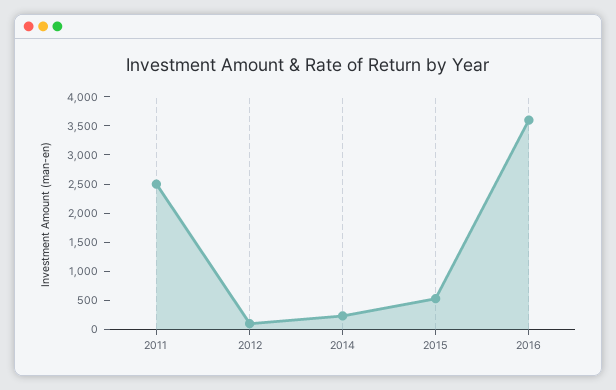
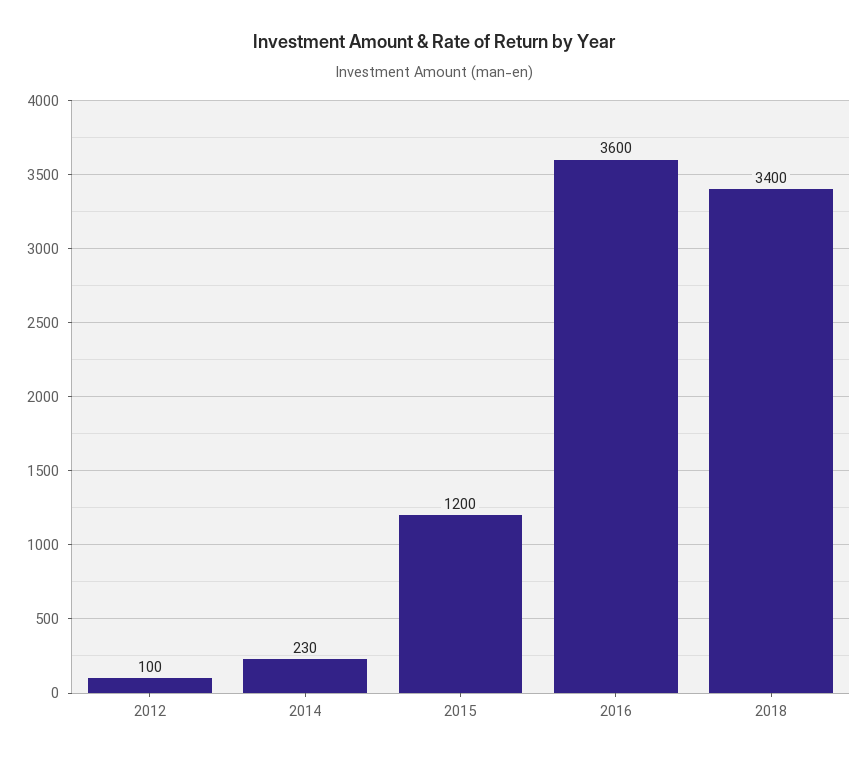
2011: 2500 -> none
2015: 500 -> 1200
2018: none -> 3400

